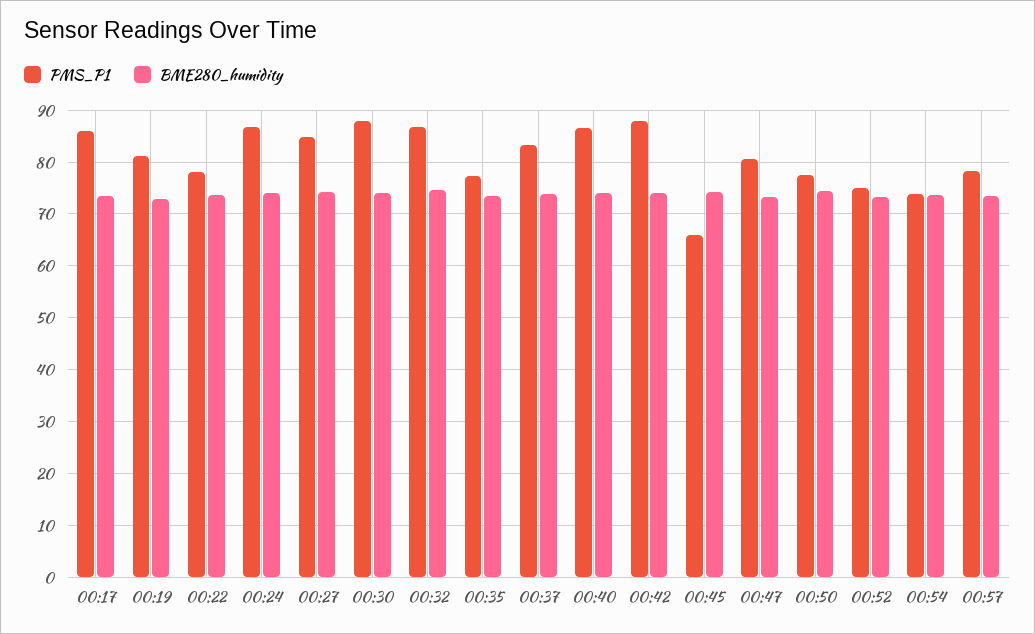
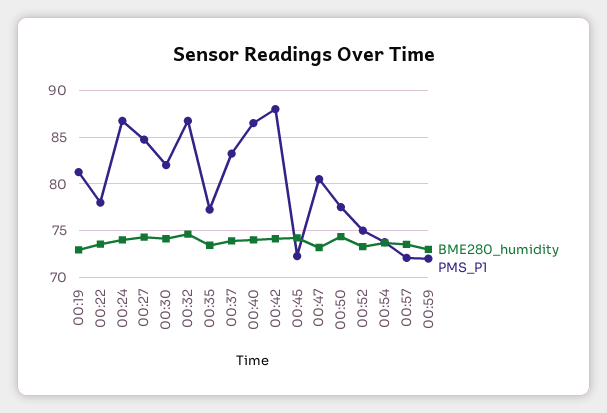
PMS_P1, 00:17: 86 -> none
BME280_humidity, 00:17: 74 -> none
PMS_P1, 00:30: 88 -> 82
PMS_P1, 00:45: 66 -> 72
PMS_P1, 00:57: 78 -> 72
BME280_humidity, 00:59: none -> 73
PMS_P1, 00:59: none -> 72

